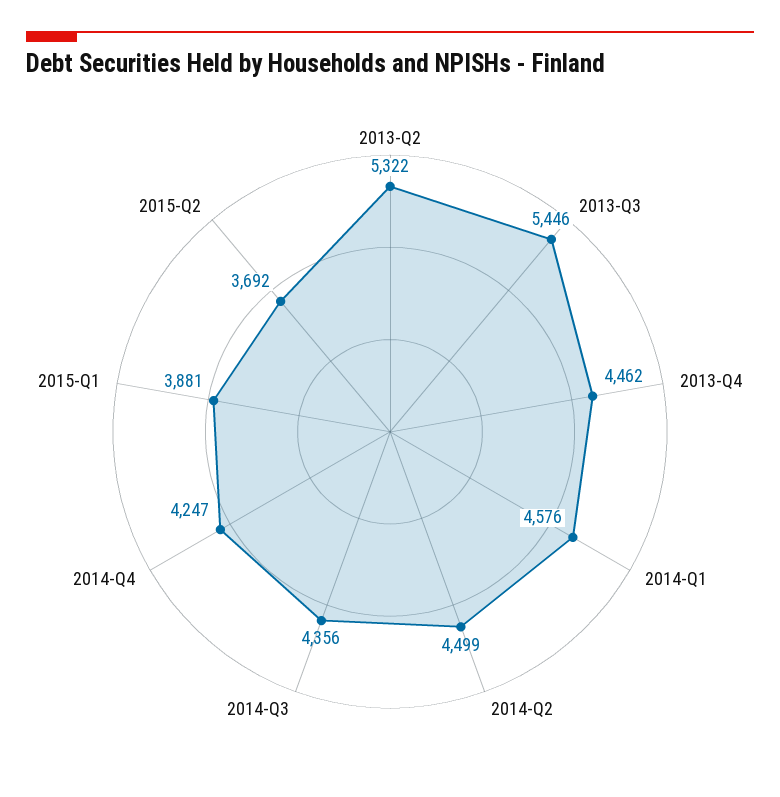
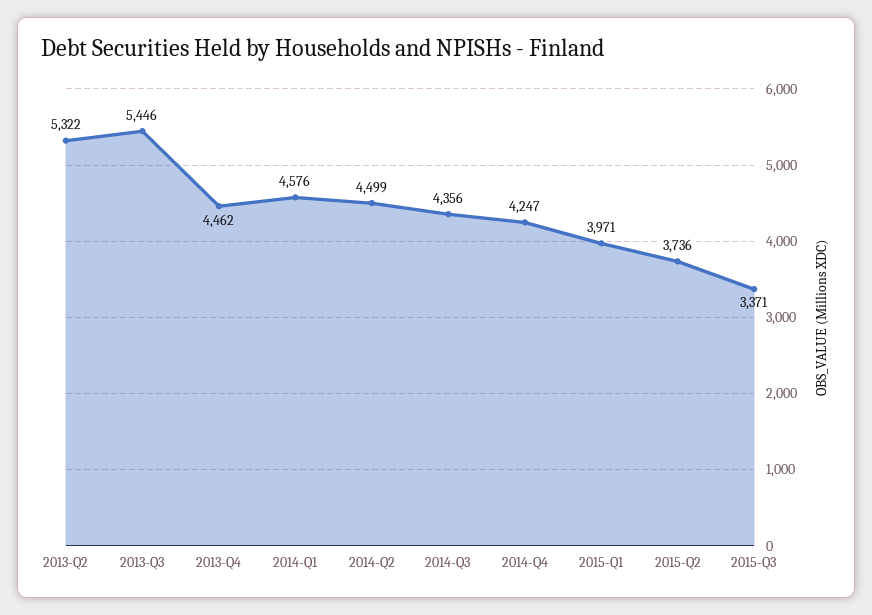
2015-Q1: 3881 -> 3971
2015-Q2: 3692 -> 3736
2015-Q3: none -> 3371

